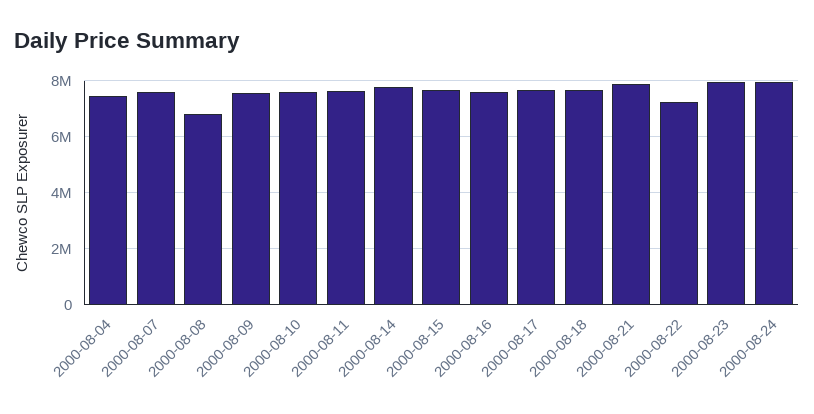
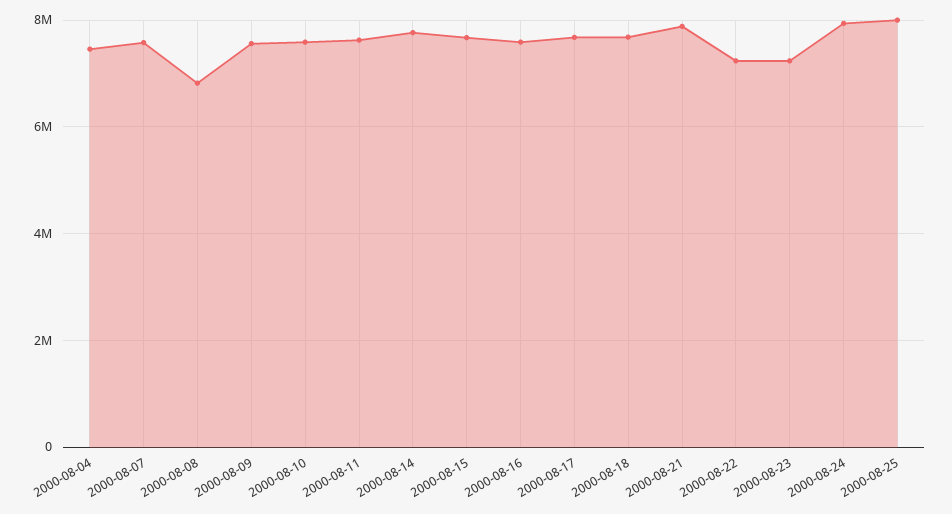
2000-08-23: 8000000 -> 7200000
2000-08-25: none -> 8000000

